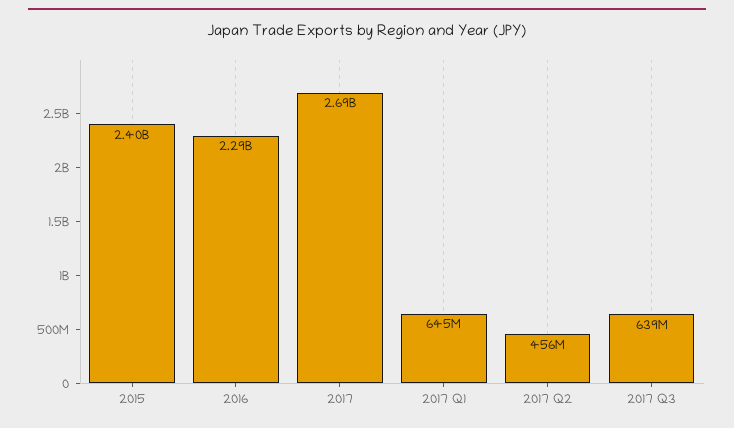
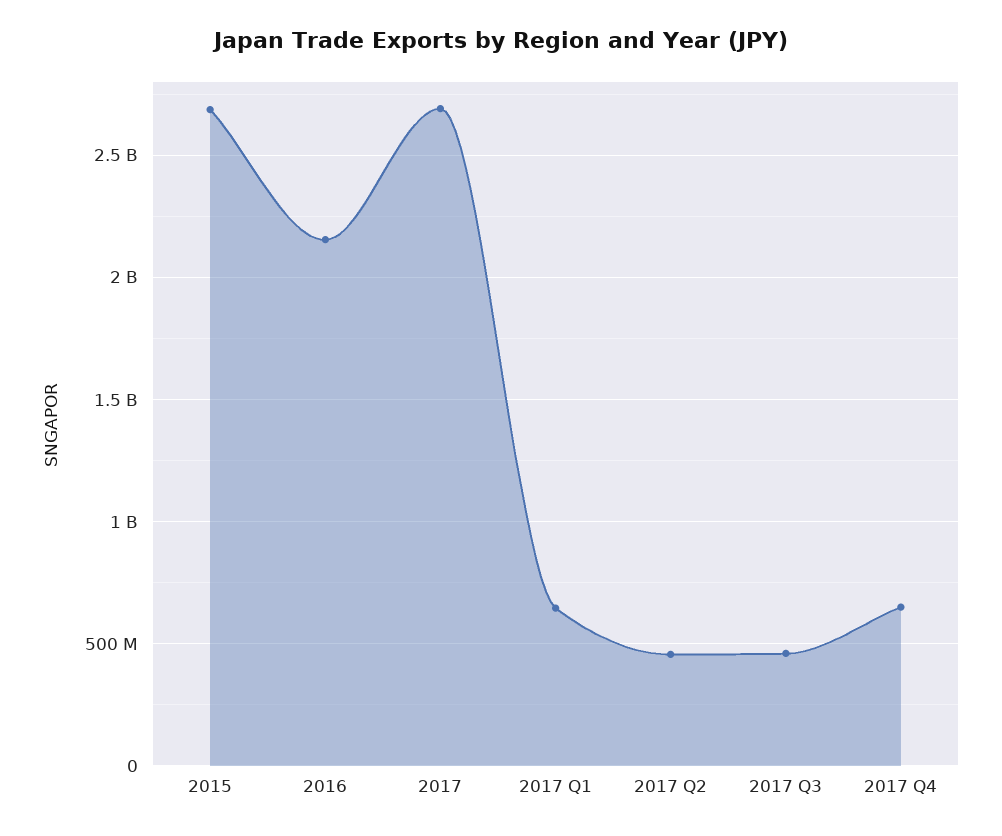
2015: 2400000000 -> 2700000000
2016: 2290000000 -> 2150000000
2017 Q3: 639000000 -> 450000000
2017 Q4: none -> 650000000

